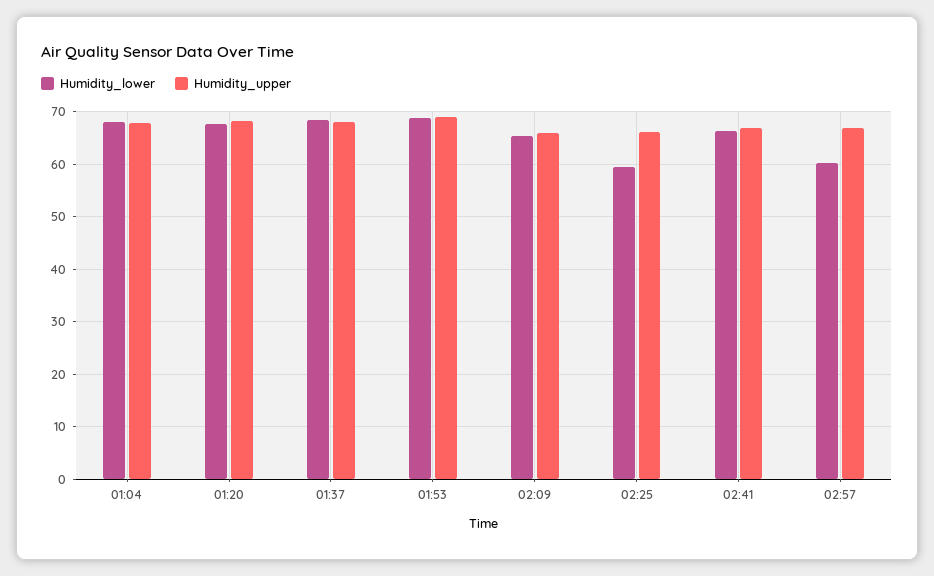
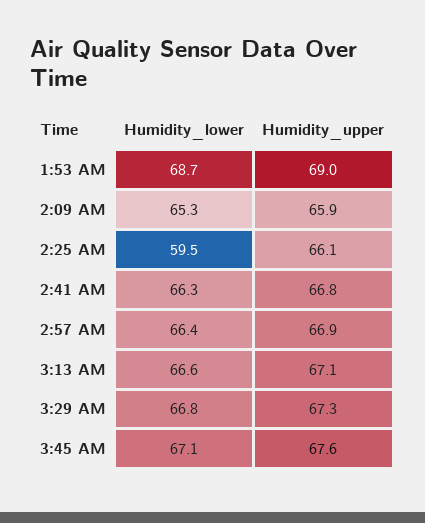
Humidity_lower, 01:04: 68 -> none
Humidity_upper, 01:04: 68 -> none
Humidity_lower, 01:20: 68 -> none
Humidity_upper, 01:20: 68 -> none
Humidity_lower, 01:37: 68 -> none
Humidity_upper, 01:37: 68 -> none
Humidity_lower, 02:57: 60 -> 66.4
Humidity_lower, 3:13 AM: none -> 66.6
Humidity_upper, 3:13 AM: none -> 67.1
Humidity_lower, 3:29 AM: none -> 66.8
Humidity_upper, 3:29 AM: none -> 67.3
Humidity_lower, 3:45 AM: none -> 67.1
Humidity_upper, 3:45 AM: none -> 67.6

